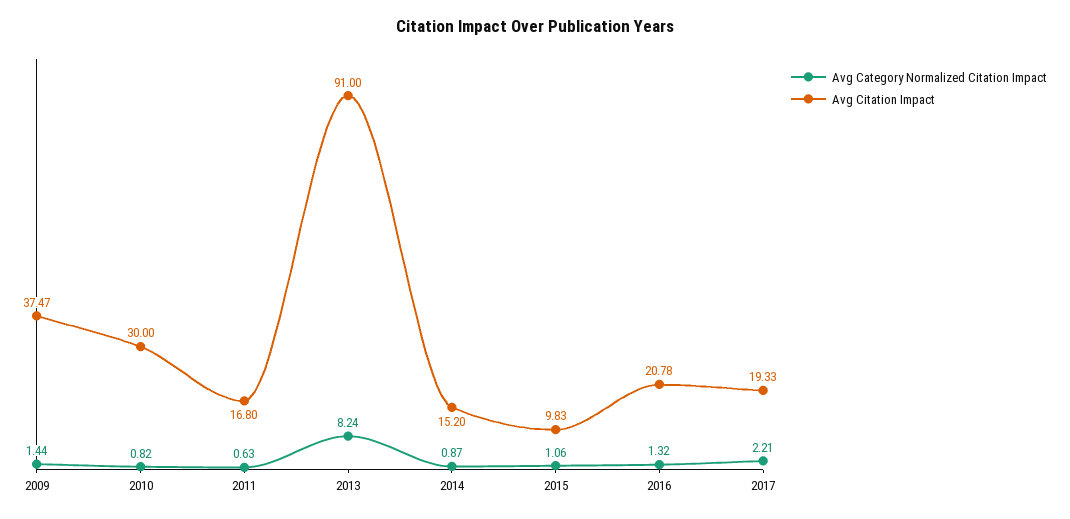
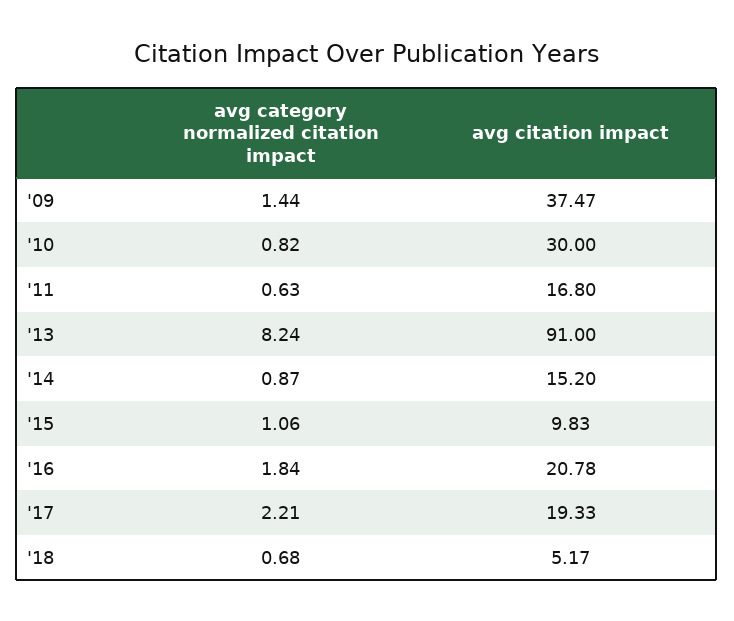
Avg Category Normalized Citation Impact, 2016: 1.32 -> 1.84
Avg Category Normalized Citation Impact, '18: none -> 0.68
Avg Citation Impact, '18: none -> 5.17

